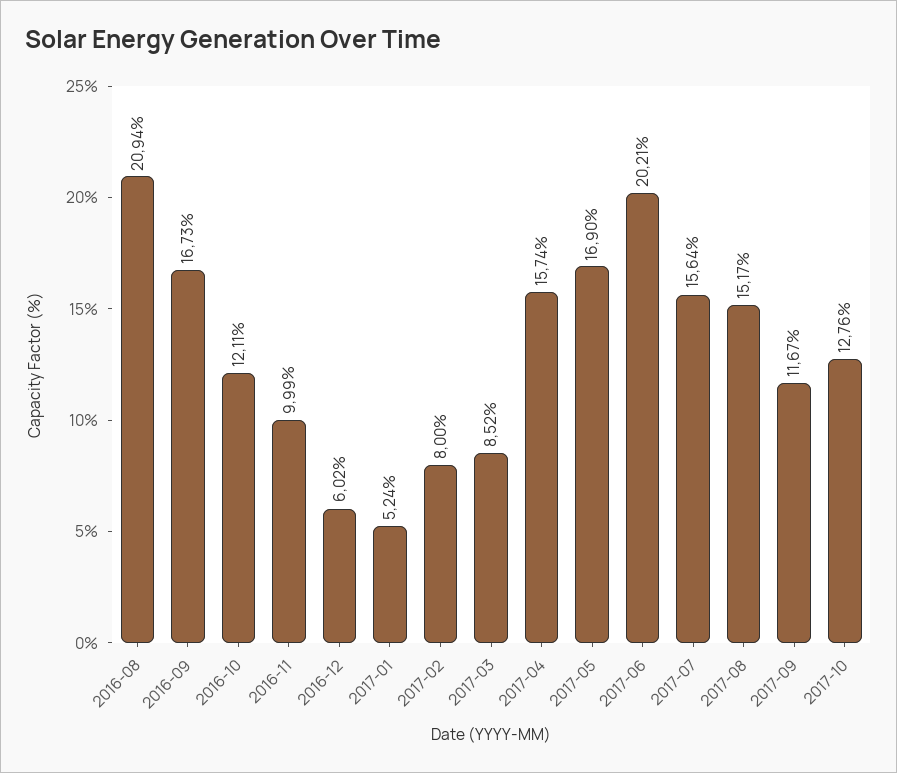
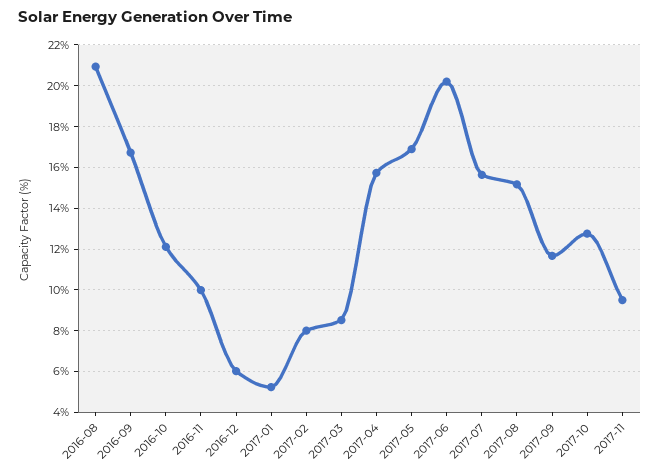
2017-11: none -> 9.5

